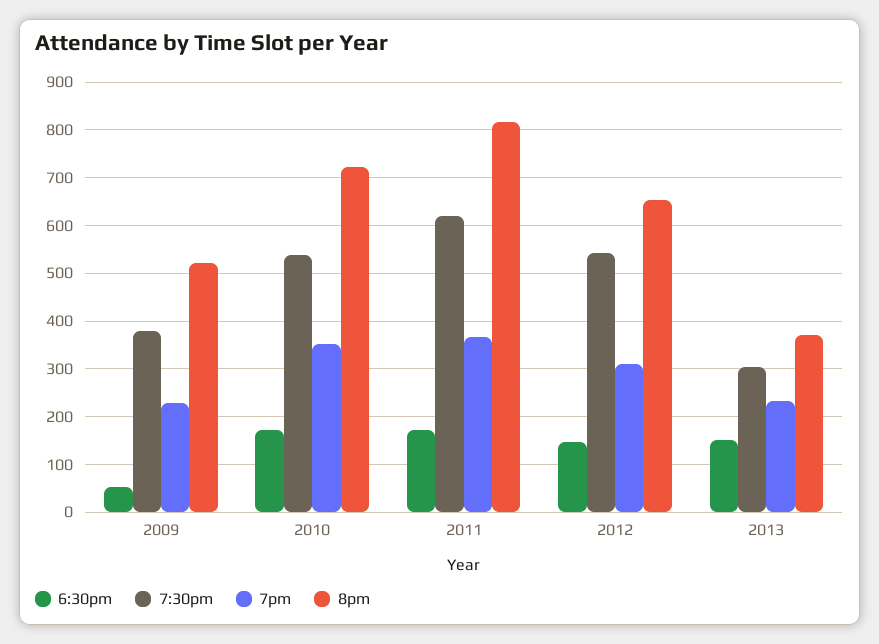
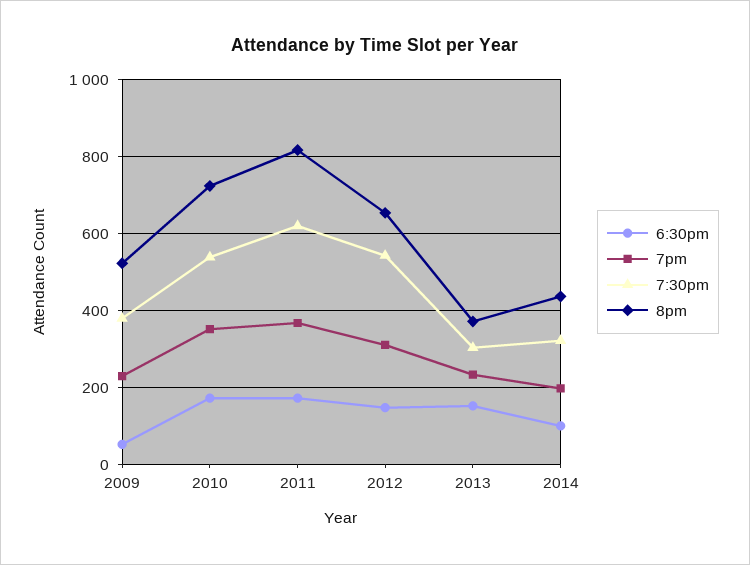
6:30pm, 2014: none -> 100
7pm, 2014: none -> 200
7:30pm, 2014: none -> 320
8pm, 2014: none -> 440

